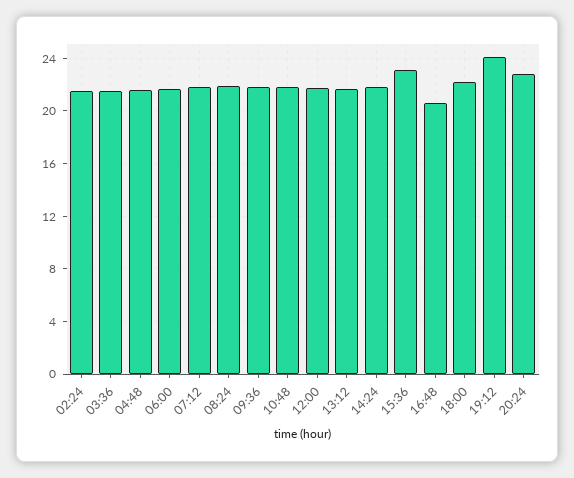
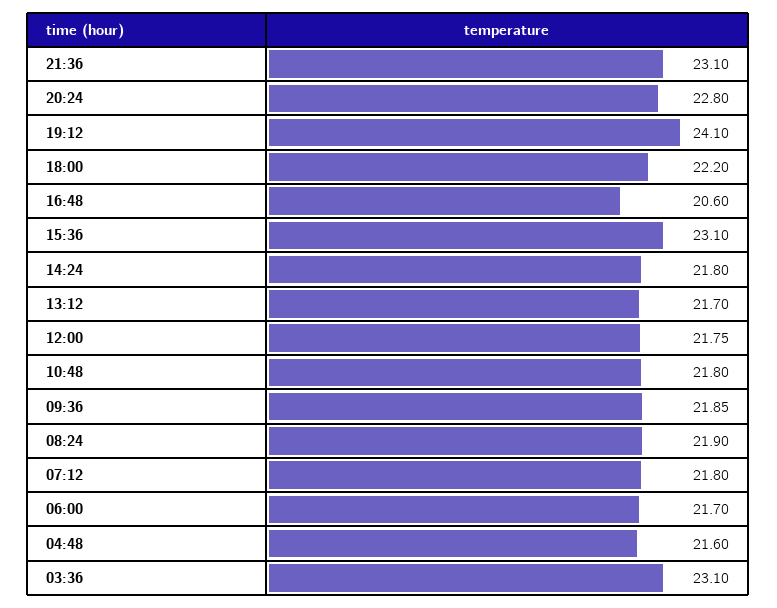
02:24: 21.5 -> none
03:36: 21.5 -> 23.1
21:36: none -> 23.1

